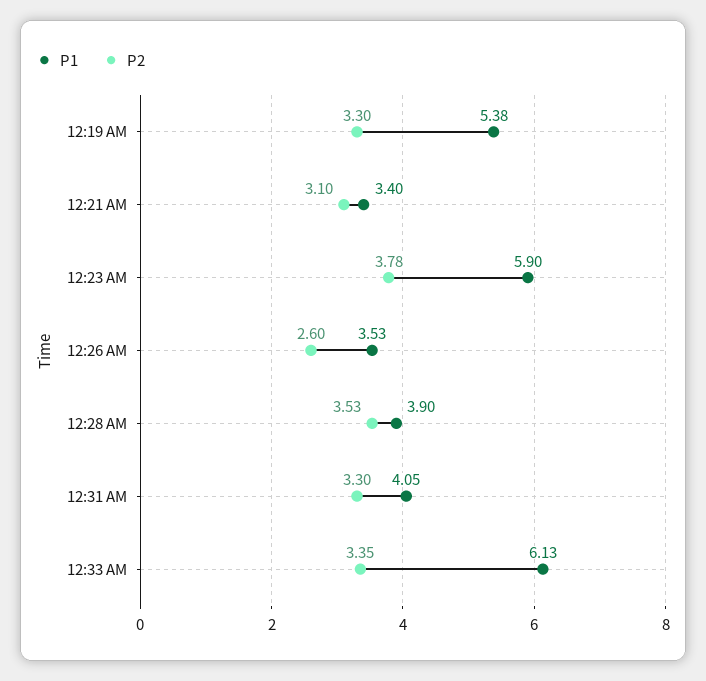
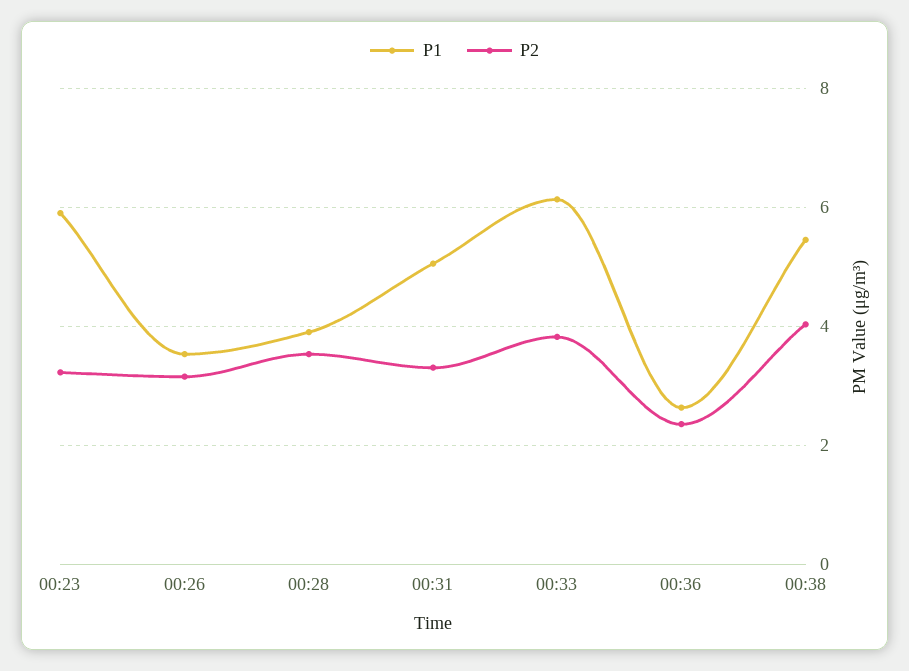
P1, 12:19 AM: 5.38 -> none
P2, 12:19 AM: 3.3 -> none
P1, 12:21 AM: 3.4 -> none
P2, 12:21 AM: 3.1 -> none
P2, 12:23 AM: 3.78 -> 3.2
P2, 12:26 AM: 2.6 -> 3.2
P1, 12:31 AM: 4.05 -> 5
P2, 12:33 AM: 3.35 -> 3.8
P1, 00:36: none -> 2.6
P2, 00:36: none -> 2.4
P1, 00:38: none -> 5.4
P2, 00:38: none -> 4

